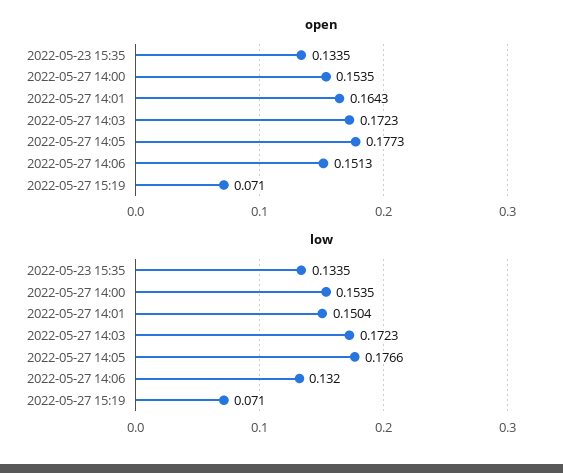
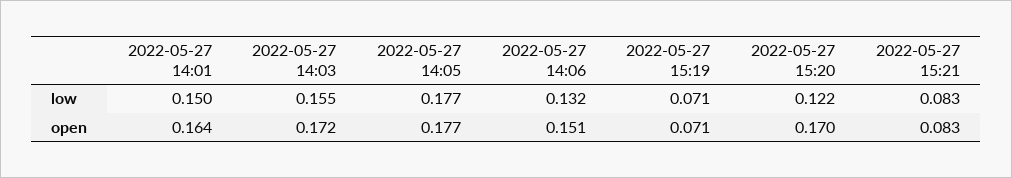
open, 2022-05-23 15:35: 0.1335 -> none
open, 2022-05-27 14:00: 0.1535 -> none
low, 2022-05-23 15:35: 0.1335 -> none
low, 2022-05-27 14:00: 0.1535 -> none
low, 2022-05-27 14:03: 0.1723 -> 0.155
low, 2022-05-27 15:20: none -> 0.122
low, 2022-05-27 15:21: none -> 0.083
open, 2022-05-27 15:20: none -> 0.17
open, 2022-05-27 15:21: none -> 0.083

